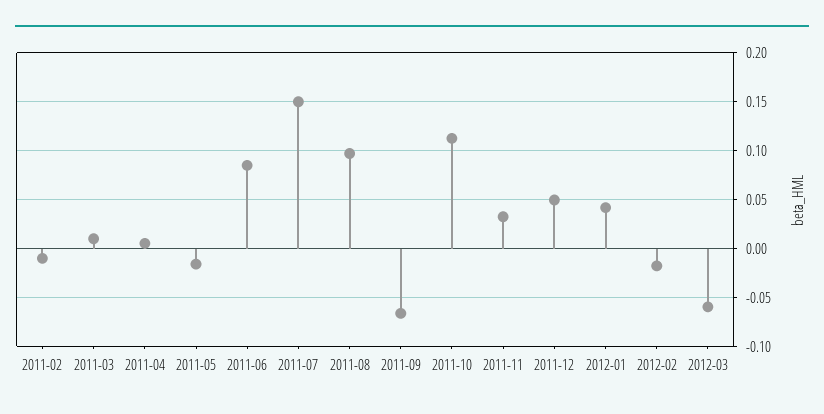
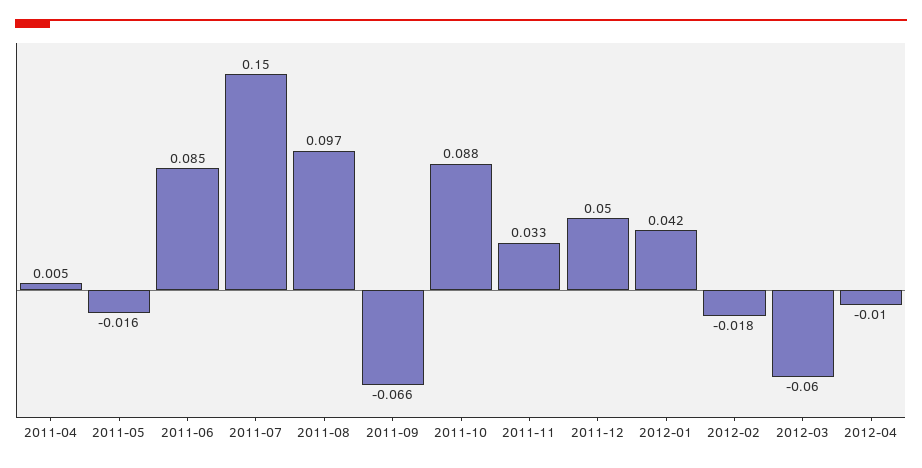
2011-02: -0.01 -> none
2011-03: 0.01 -> none
2011-10: 0.11 -> 0.088
2012-04: none -> -0.01

